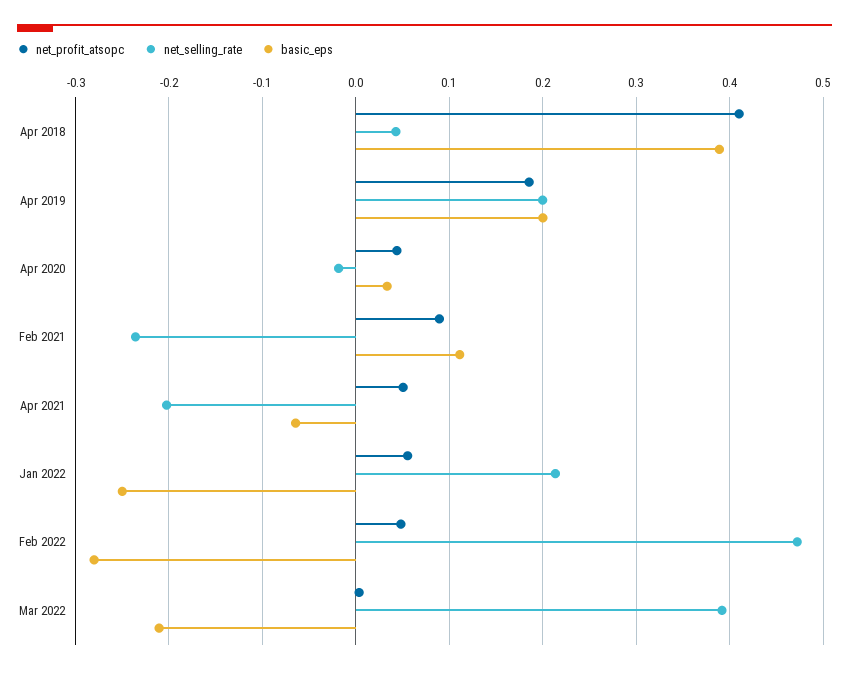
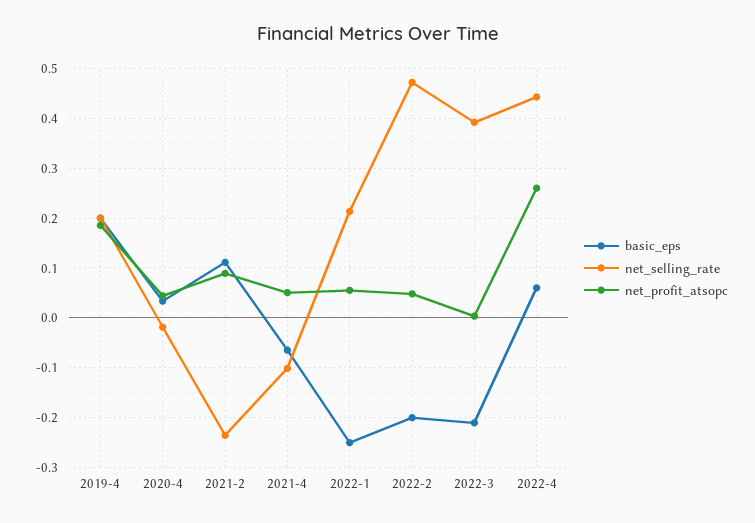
net_profit_atsopc, Apr 2018: 0.41 -> none
net_selling_rate, Apr 2018: 0.04 -> none
basic_eps, Apr 2018: 0.39 -> none
net_selling_rate, Apr 2021: -0.2 -> -0.1
basic_eps, Feb 2022: -0.28 -> -0.2
basic_eps, 2022-4: none -> 0.06
net_selling_rate, 2022-4: none -> 0.44
net_profit_atsopc, 2022-4: none -> 0.26

